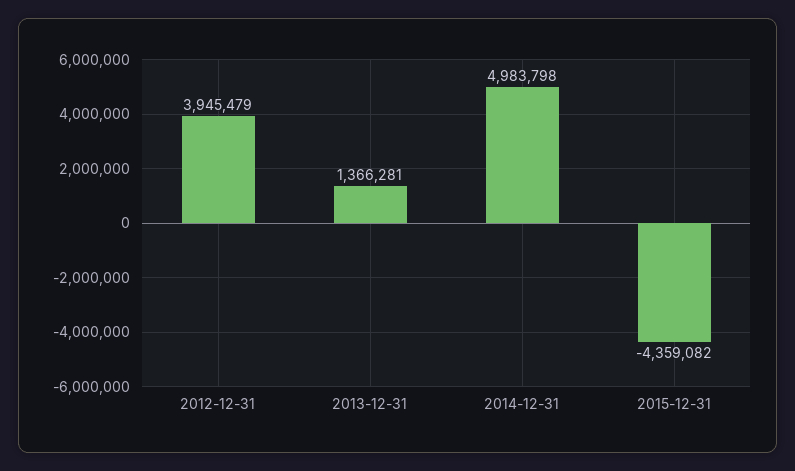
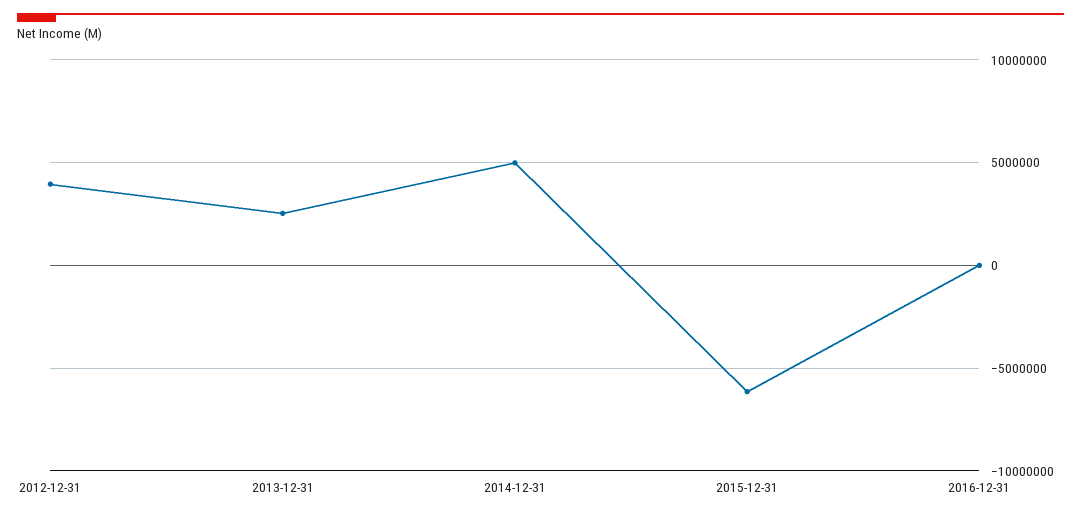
2013-12-31: 1366281 -> 2500000
2015-12-31: -4359082 -> -6000000
2016-12-31: none -> 0

